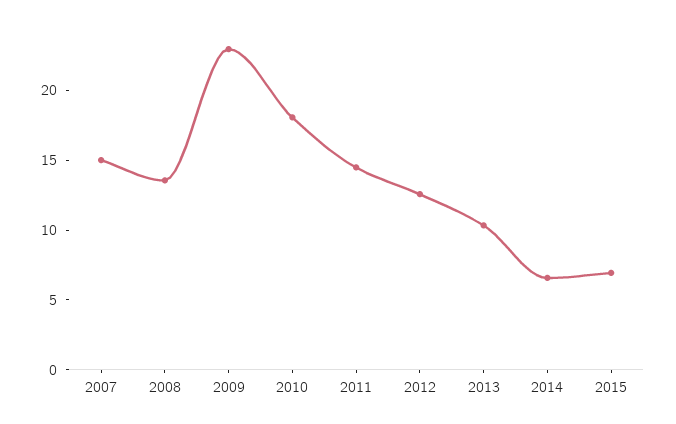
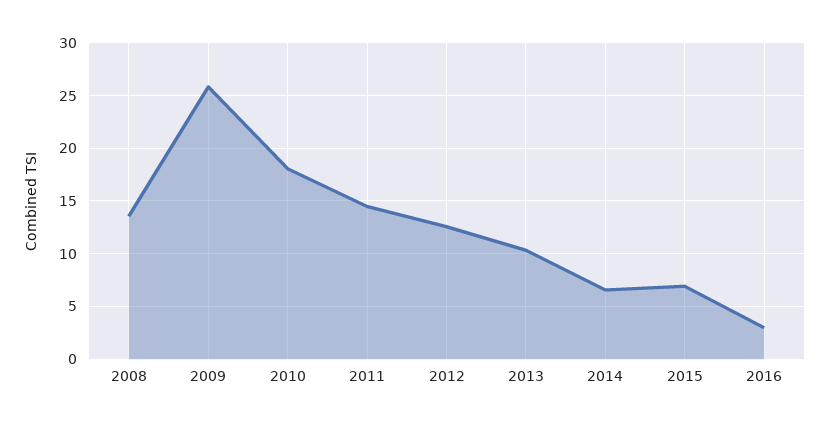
2007: 15 -> none
2009: 23 -> 26
2016: none -> 3

